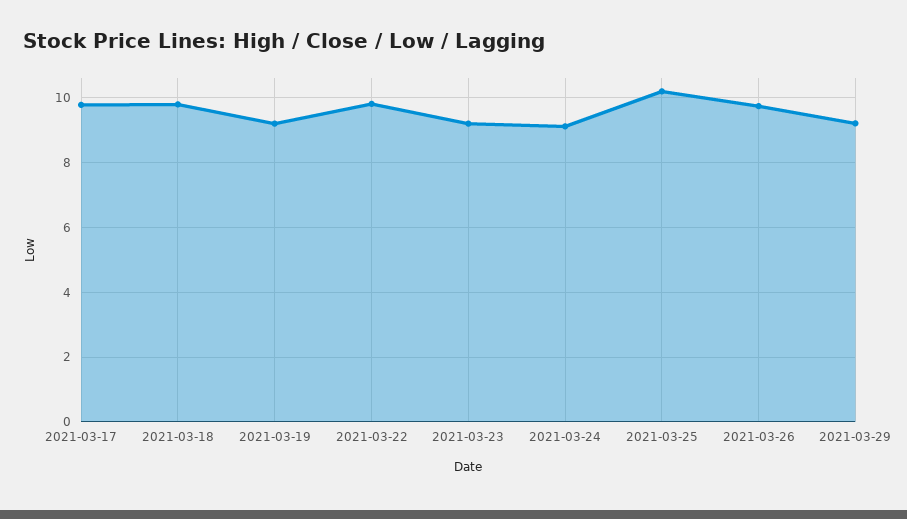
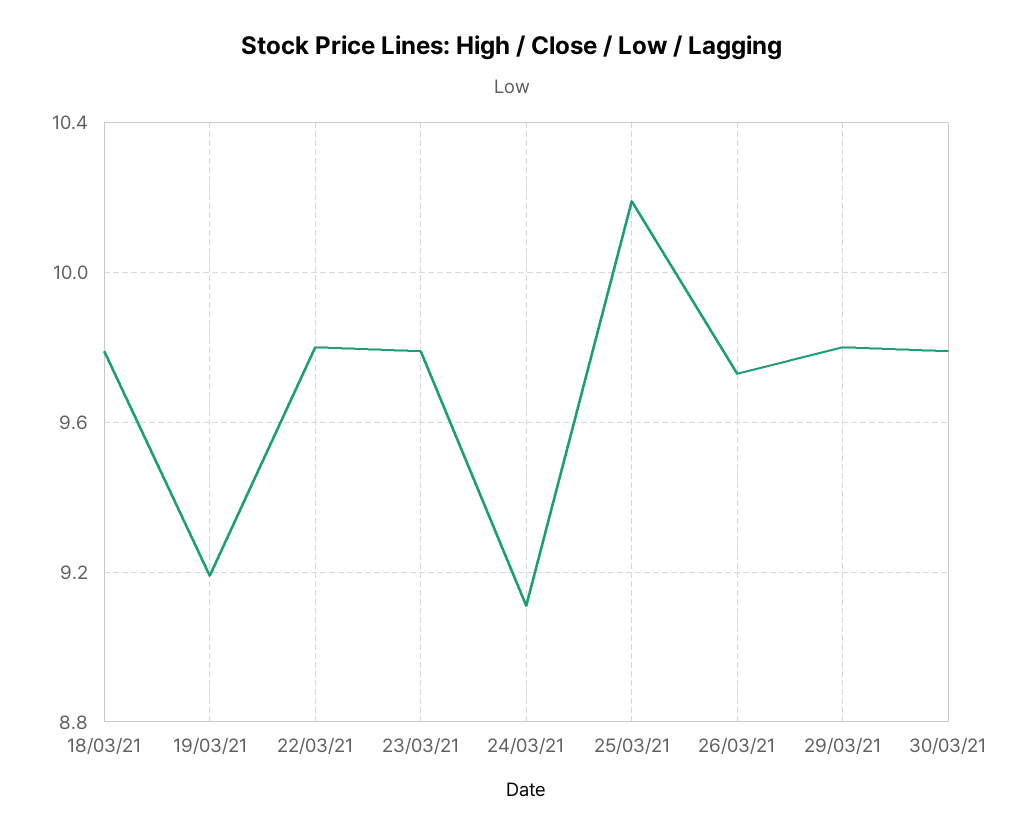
2021-03-17: 9.8 -> none
2021-03-23: 9.2 -> 9.8
2021-03-29: 9.2 -> 9.8
30/03/21: none -> 9.8

